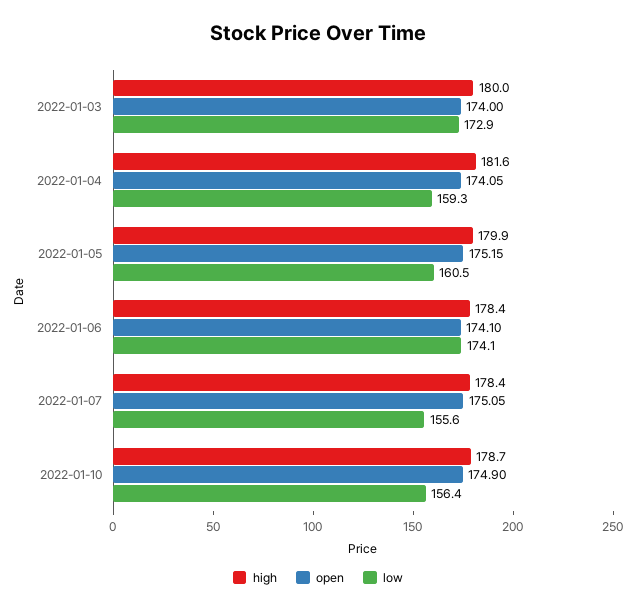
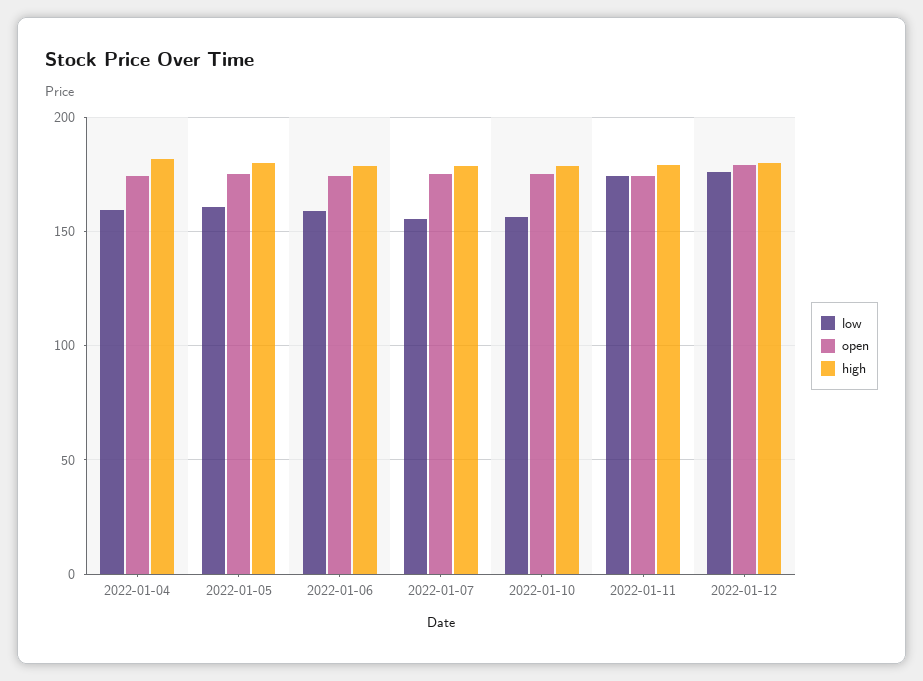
high, 2022-01-03: 180 -> none
open, 2022-01-03: 174 -> none
low, 2022-01-03: 172.9 -> none
low, 2022-01-06: 174.1 -> 160
low, 2022-01-11: none -> 175
open, 2022-01-11: none -> 175
high, 2022-01-11: none -> 180
low, 2022-01-12: none -> 175
open, 2022-01-12: none -> 180
high, 2022-01-12: none -> 180

